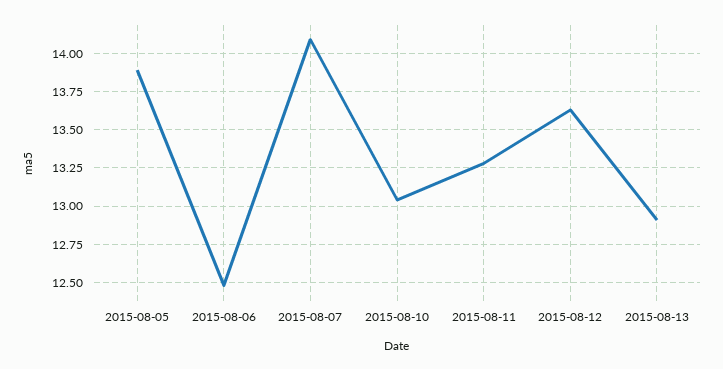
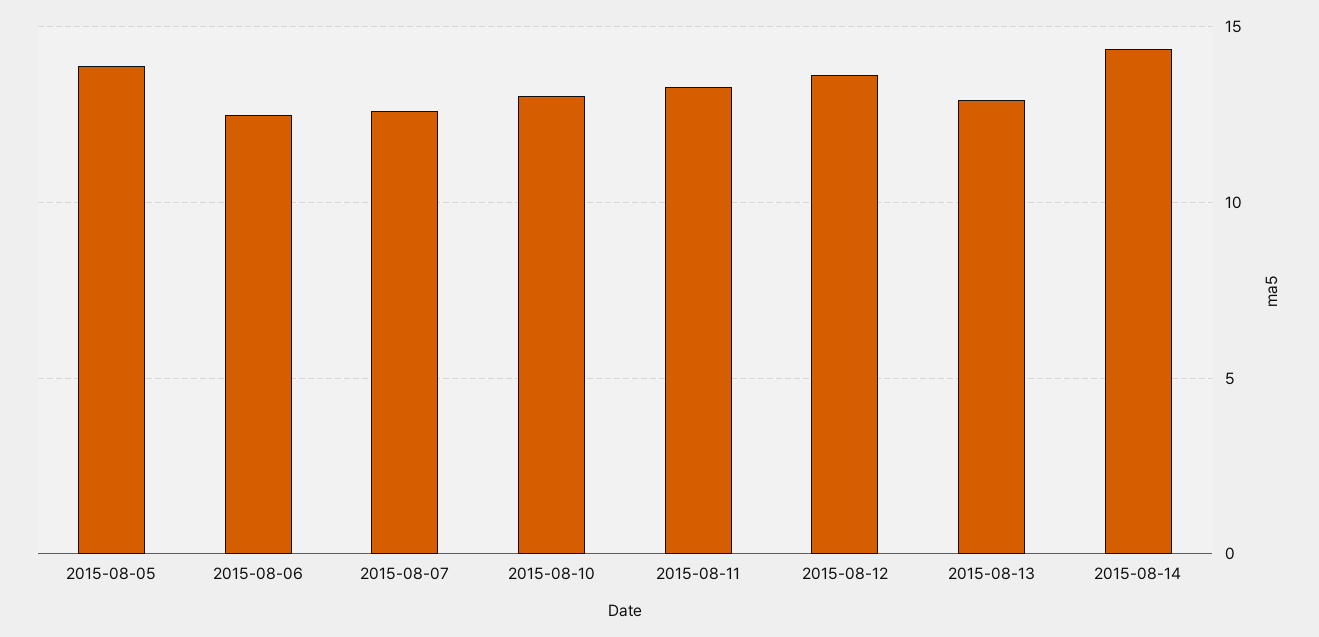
2015-08-07: 14.1 -> 12.5
2015-08-14: none -> 14.5

